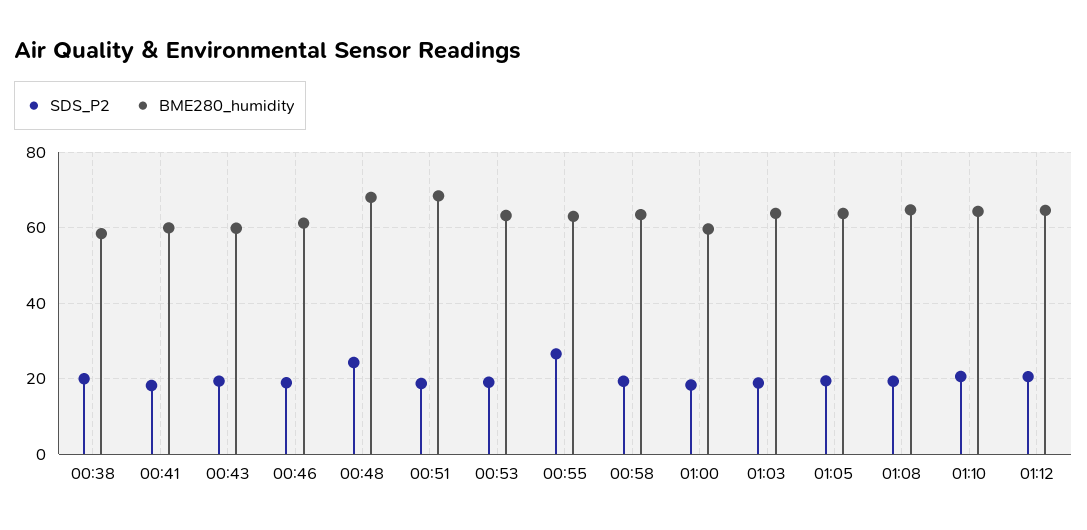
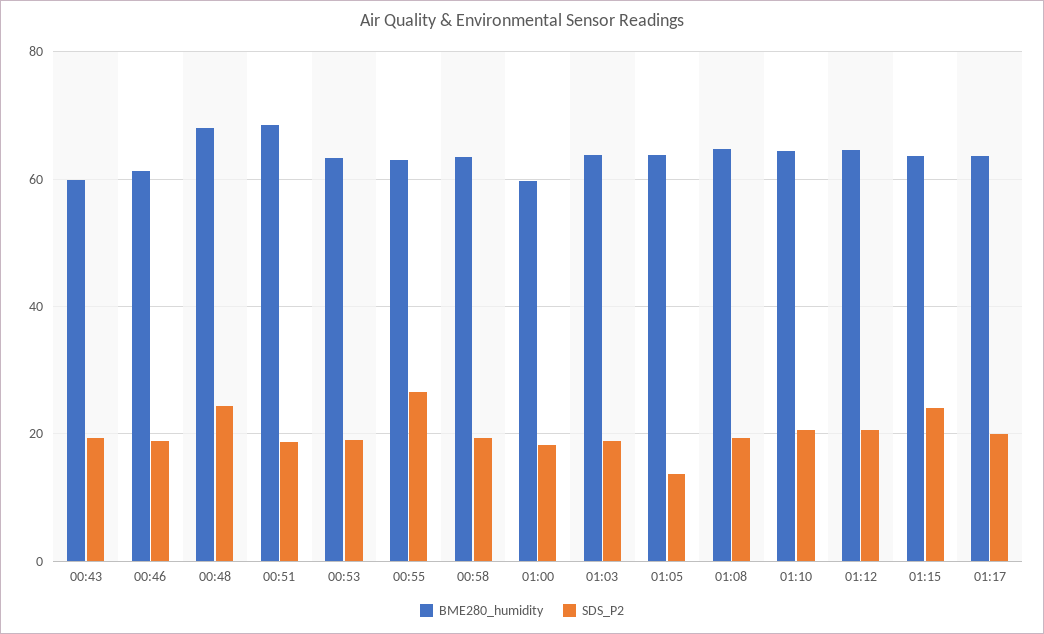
SDS_P2, 00:38: 20 -> none
BME280_humidity, 00:38: 58 -> none
SDS_P2, 00:41: 18 -> none
BME280_humidity, 00:41: 60 -> none
SDS_P2, 01:05: 20 -> 14
BME280_humidity, 01:15: none -> 64
SDS_P2, 01:15: none -> 24
BME280_humidity, 01:17: none -> 64
SDS_P2, 01:17: none -> 20

